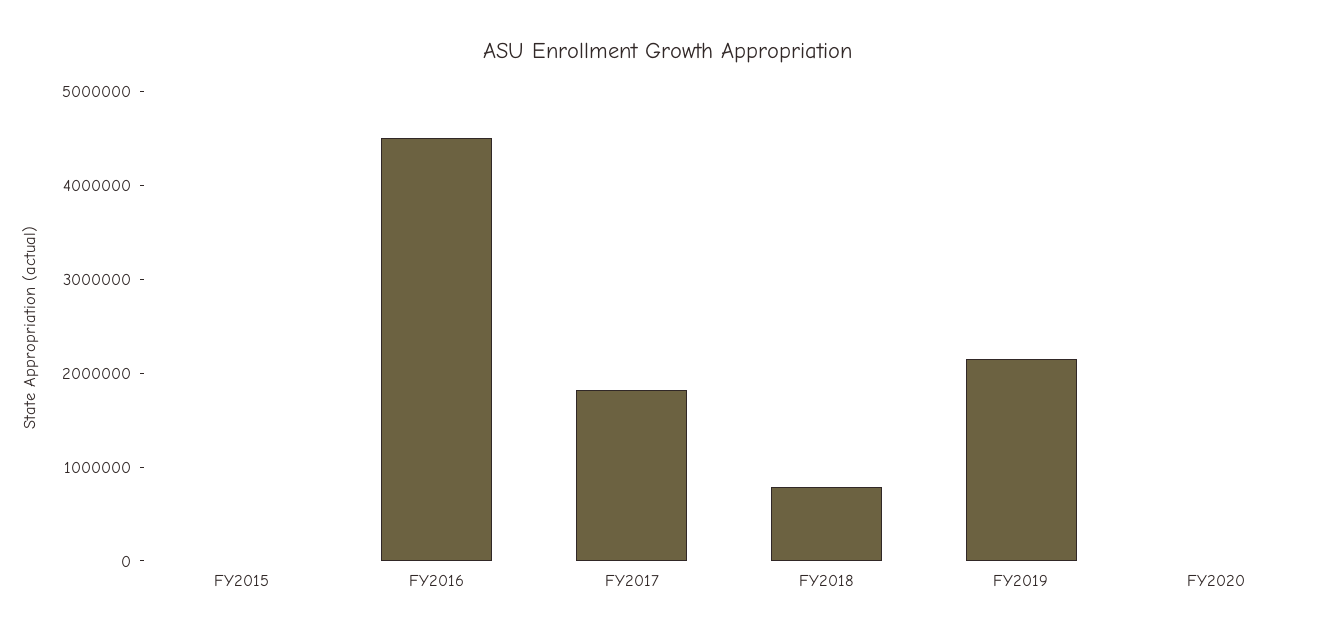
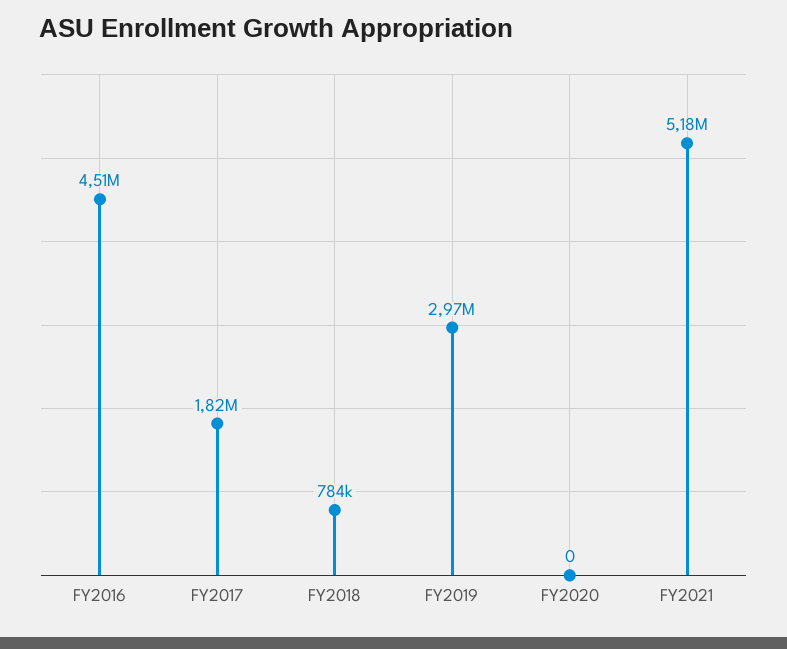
FY2015: 0 -> none
FY2019: 2200000 -> 2970000
FY2021: none -> 5180000

